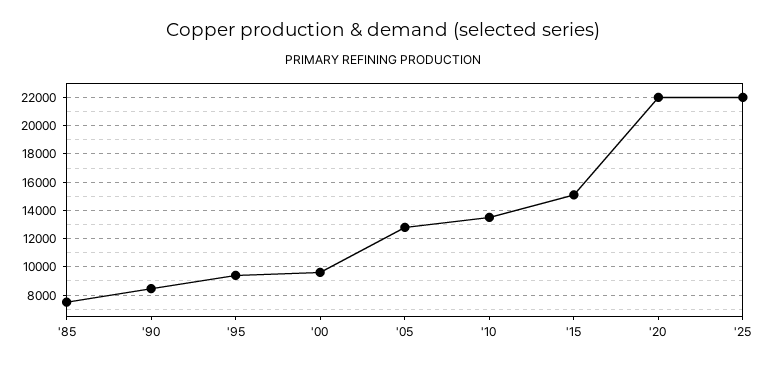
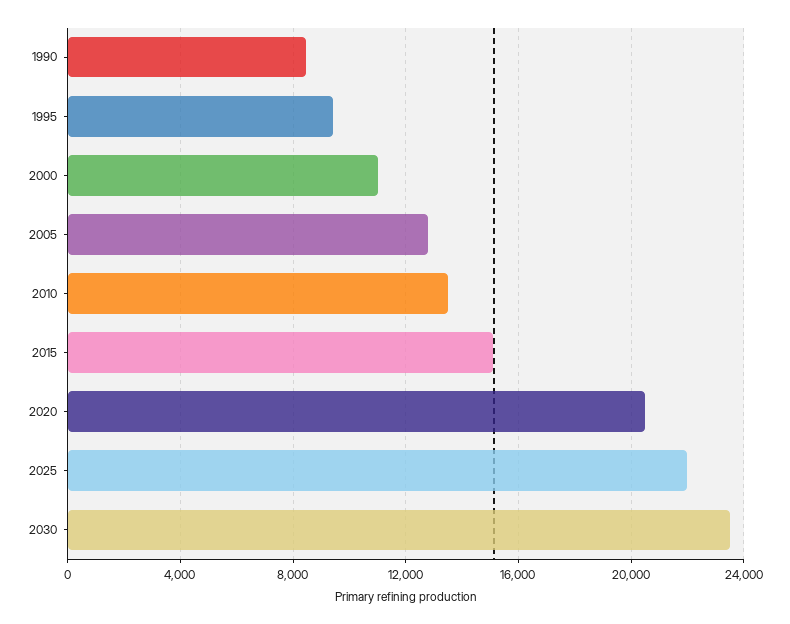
'85: 7500 -> none
'00: 9500 -> 11000
'20: 22000 -> 20500
2030: none -> 23500

